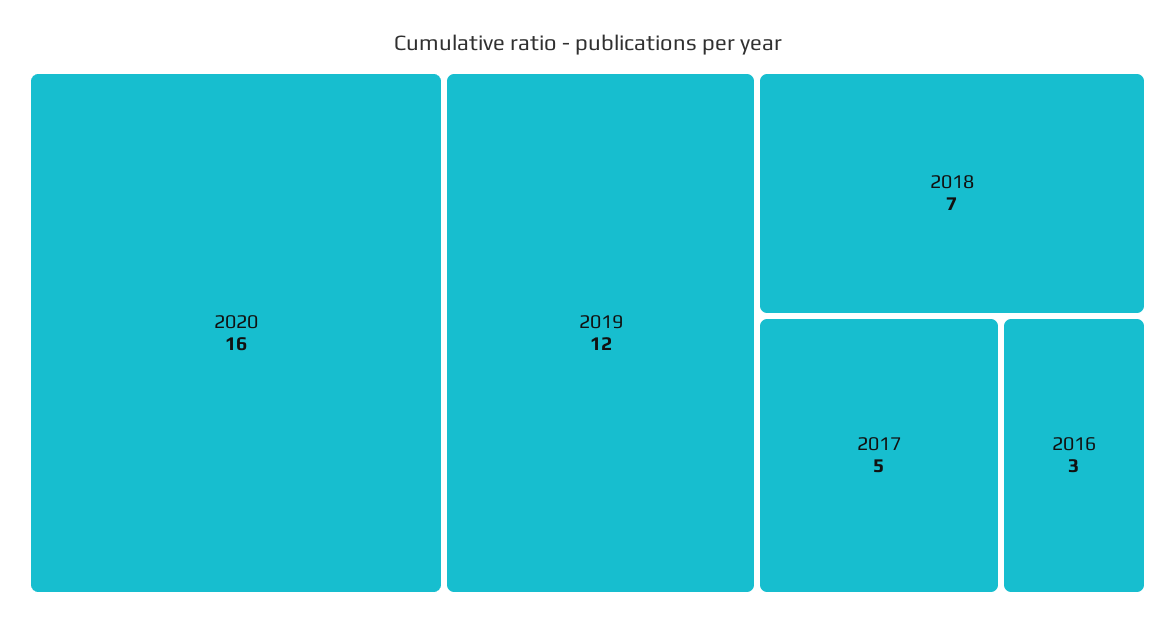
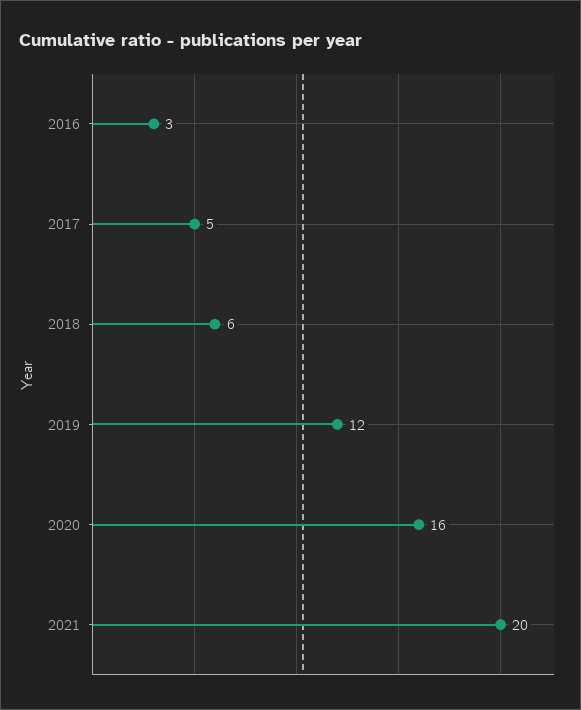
2018: 7 -> 6
2021: none -> 20

